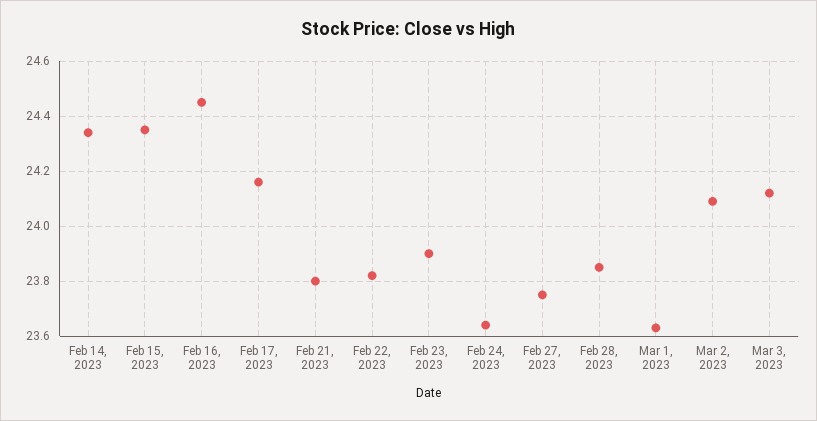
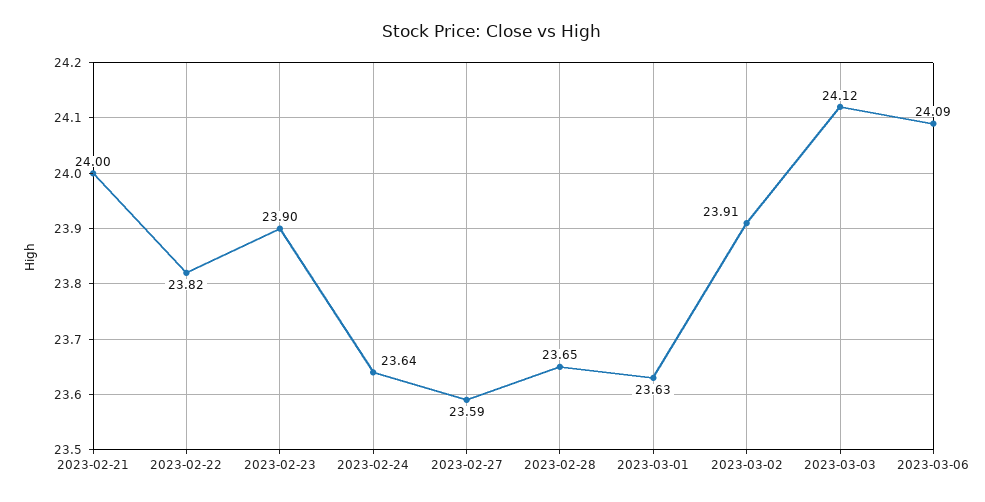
Feb 14, 2023: 24.35 -> none
Feb 15, 2023: 24.35 -> none
Feb 16, 2023: 24.45 -> none
Feb 17, 2023: 24.15 -> none
Feb 21, 2023: 23.8 -> 24
Feb 27, 2023: 23.75 -> 23.59
Feb 28, 2023: 23.85 -> 23.65
Mar 2, 2023: 24.1 -> 23.91
2023-03-06: none -> 24.09

